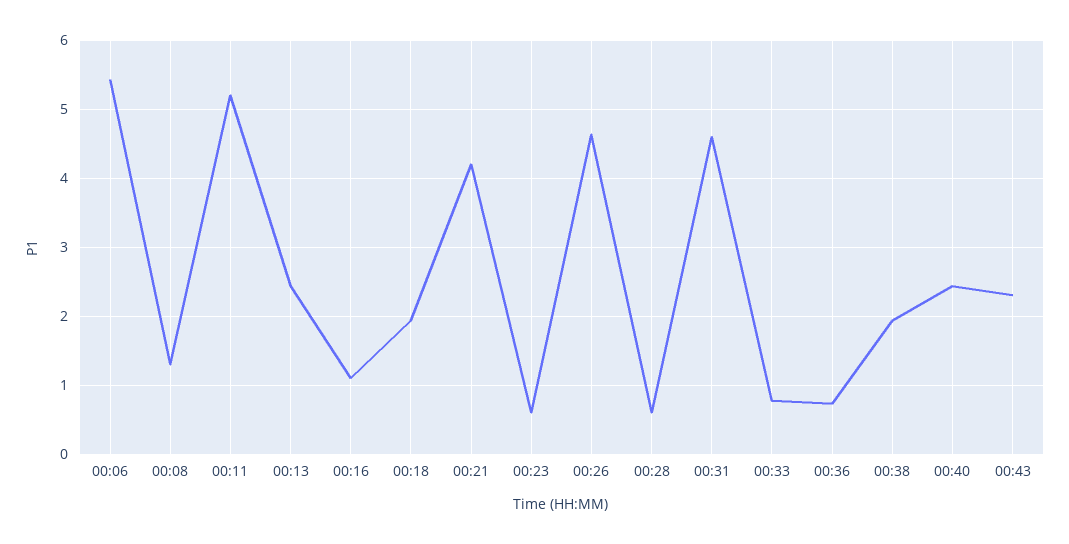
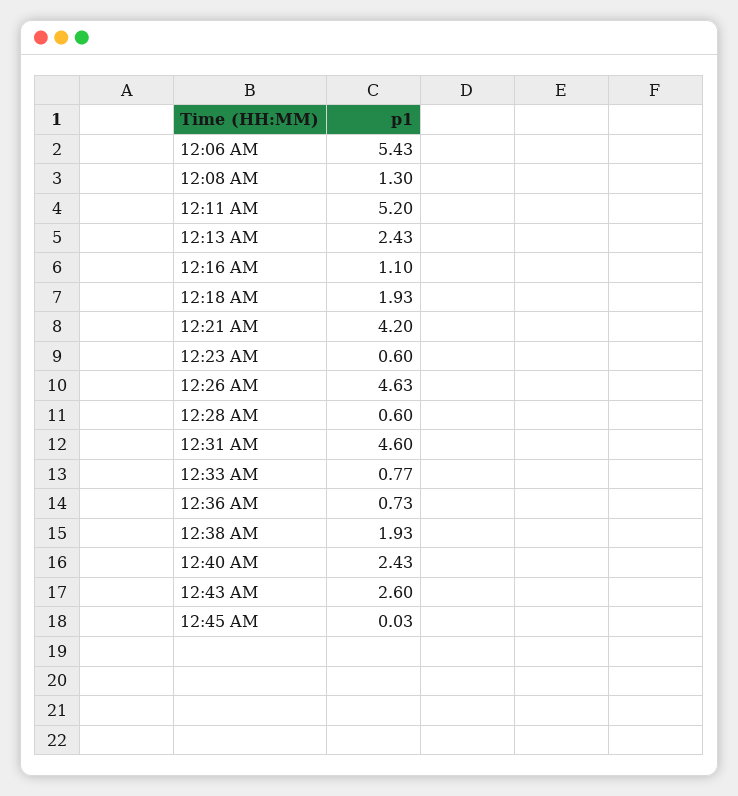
00:43: 2.3 -> 2.6
12:45 AM: none -> 0.03

